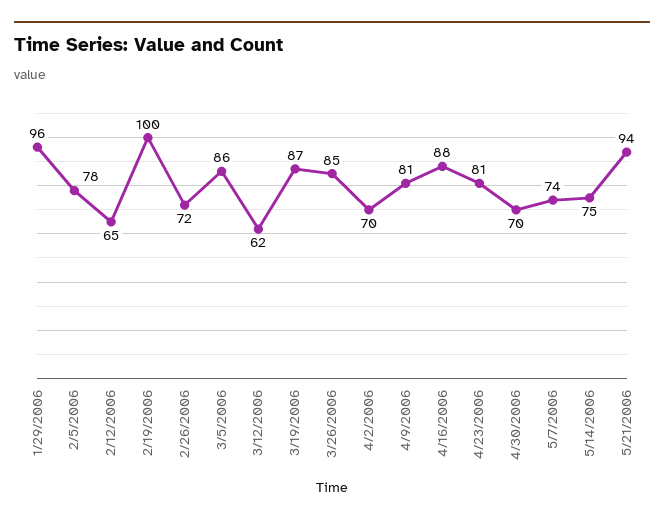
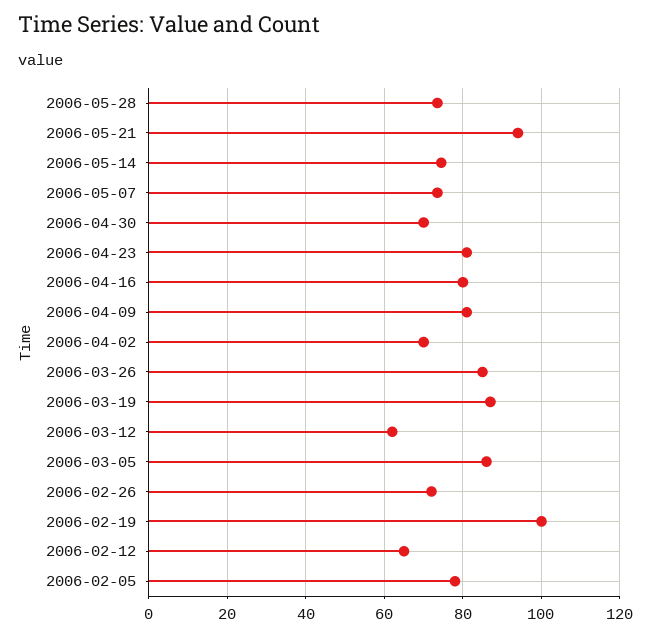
1/29/2006: 96 -> none
4/16/2006: 88 -> 80
2006-05-28: none -> 74

